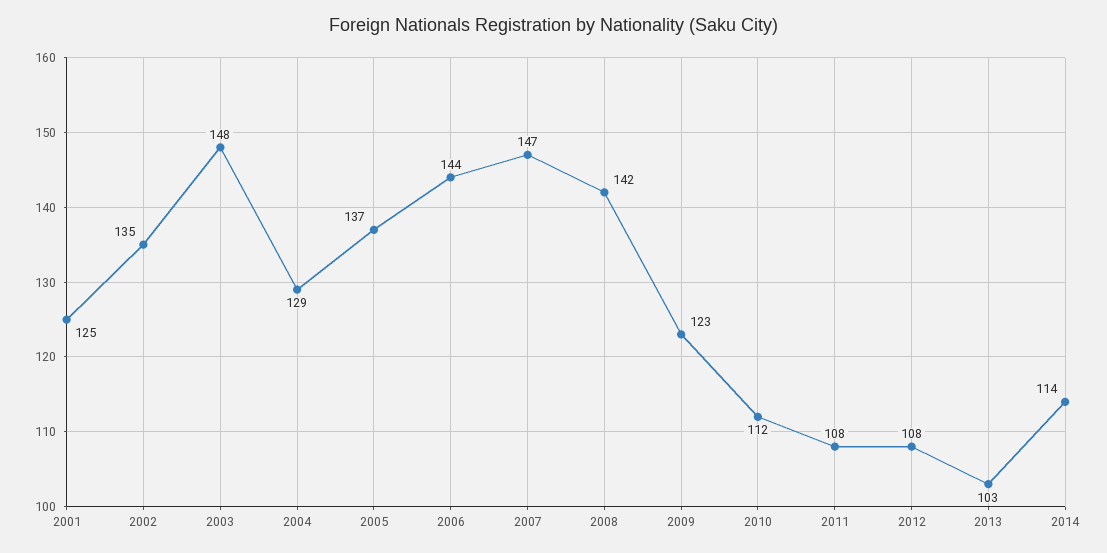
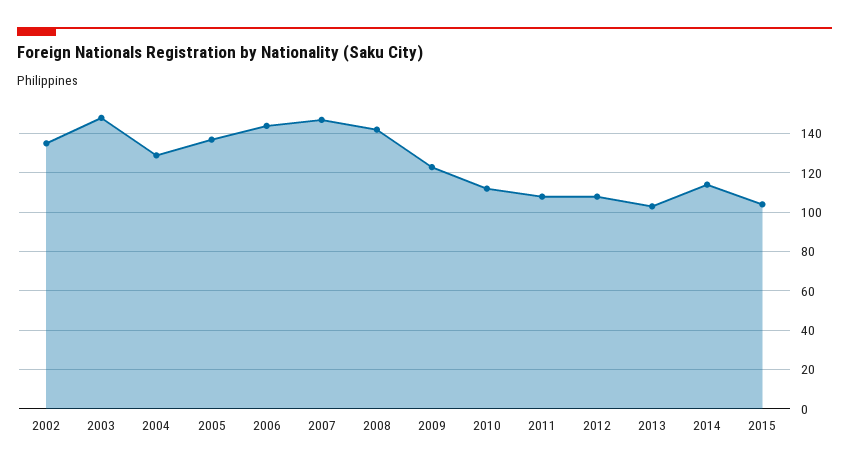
2001: 125 -> none
2015: none -> 105

